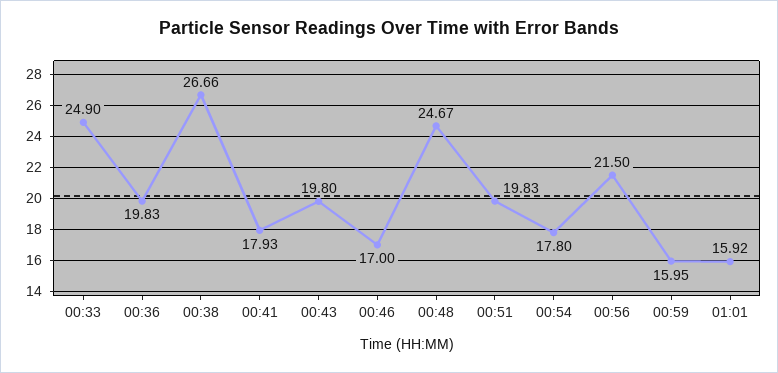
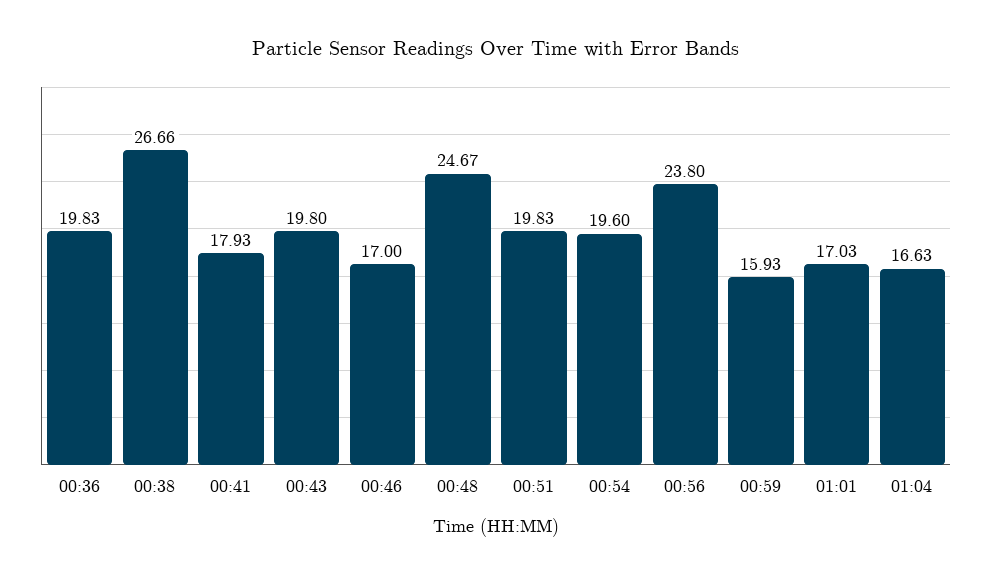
00:33: 24.9 -> none
00:54: 17.8 -> 19.6
00:56: 21.5 -> 23.8
00:59: 15.95 -> 15.93
01:01: 15.92 -> 17.03
01:04: none -> 16.63

